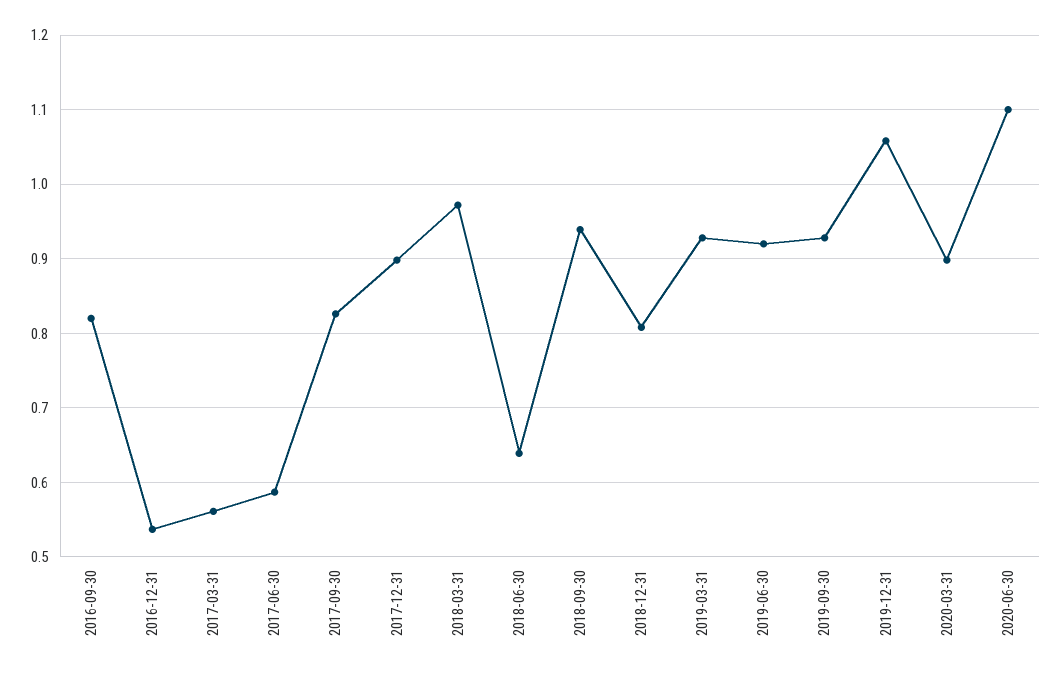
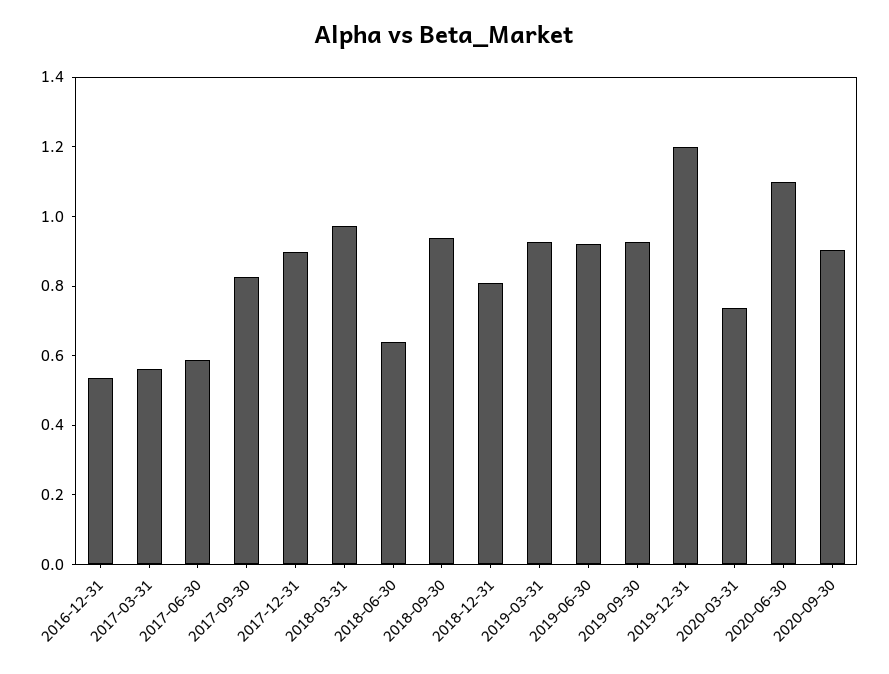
2016-09-30: 0.82 -> none
2019-12-31: 1.06 -> 1.2
2020-03-31: 0.9 -> 0.75
2020-09-30: none -> 0.9

